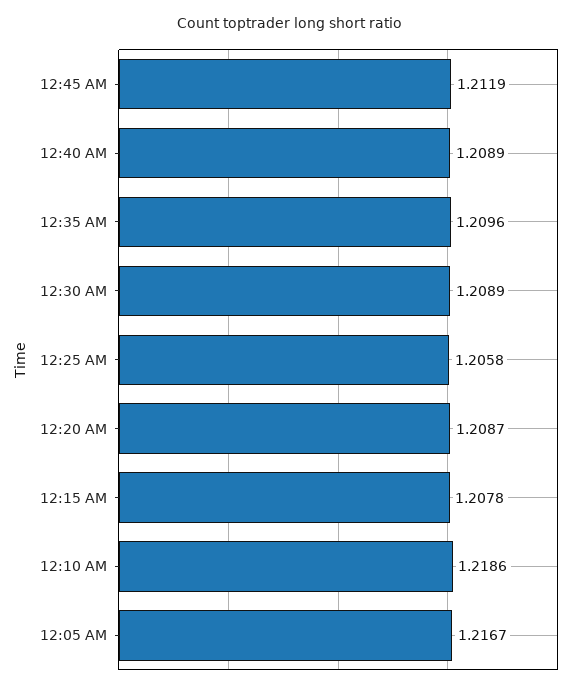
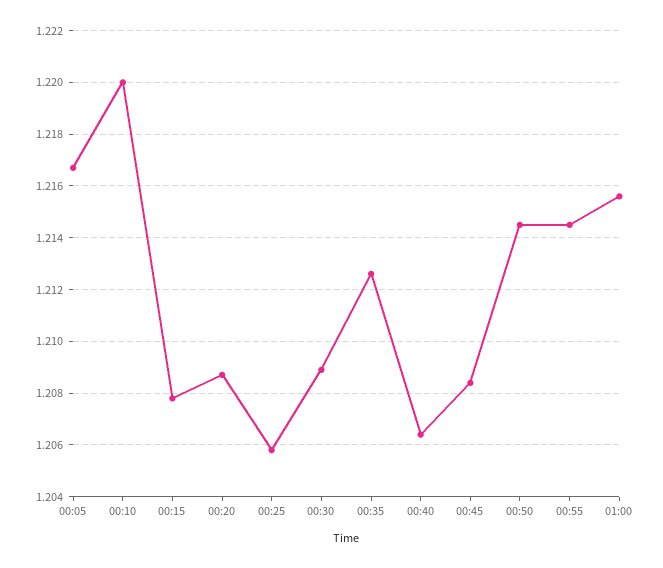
12:45 AM: 1.2119 -> 1.2085
12:40 AM: 1.2089 -> 1.2065
12:35 AM: 1.2096 -> 1.2125
12:10 AM: 1.2186 -> 1.22
00:50: none -> 1.2145
00:55: none -> 1.2145
01:00: none -> 1.2155

